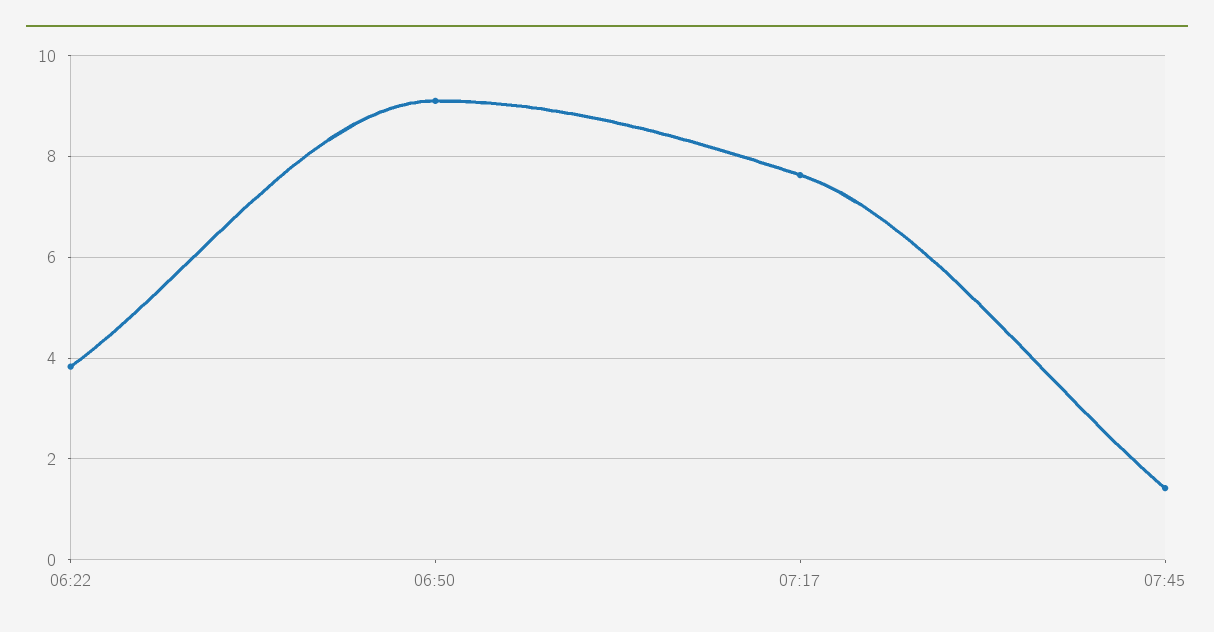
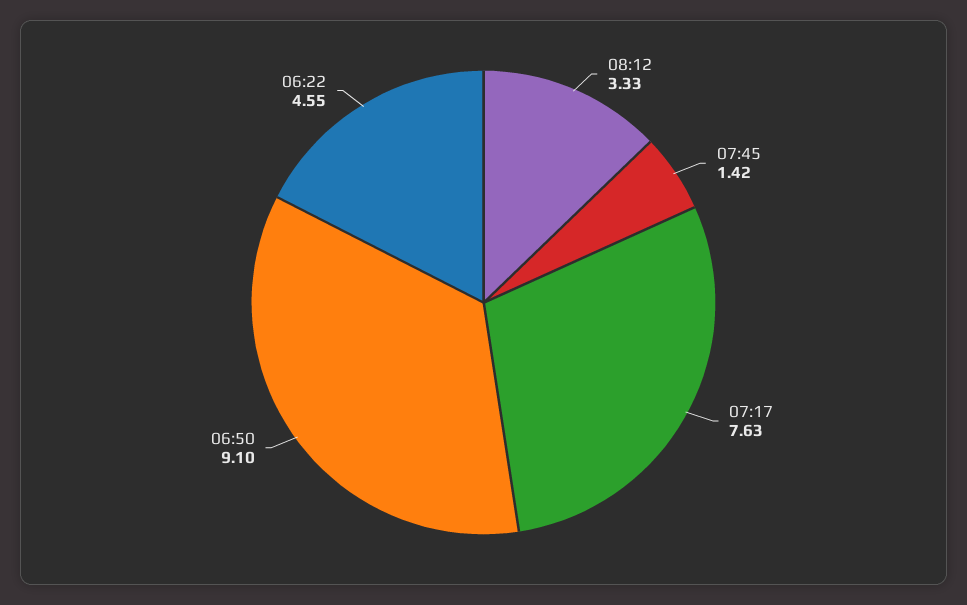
06:22: 3.8 -> 4.55
08:12: none -> 3.33

